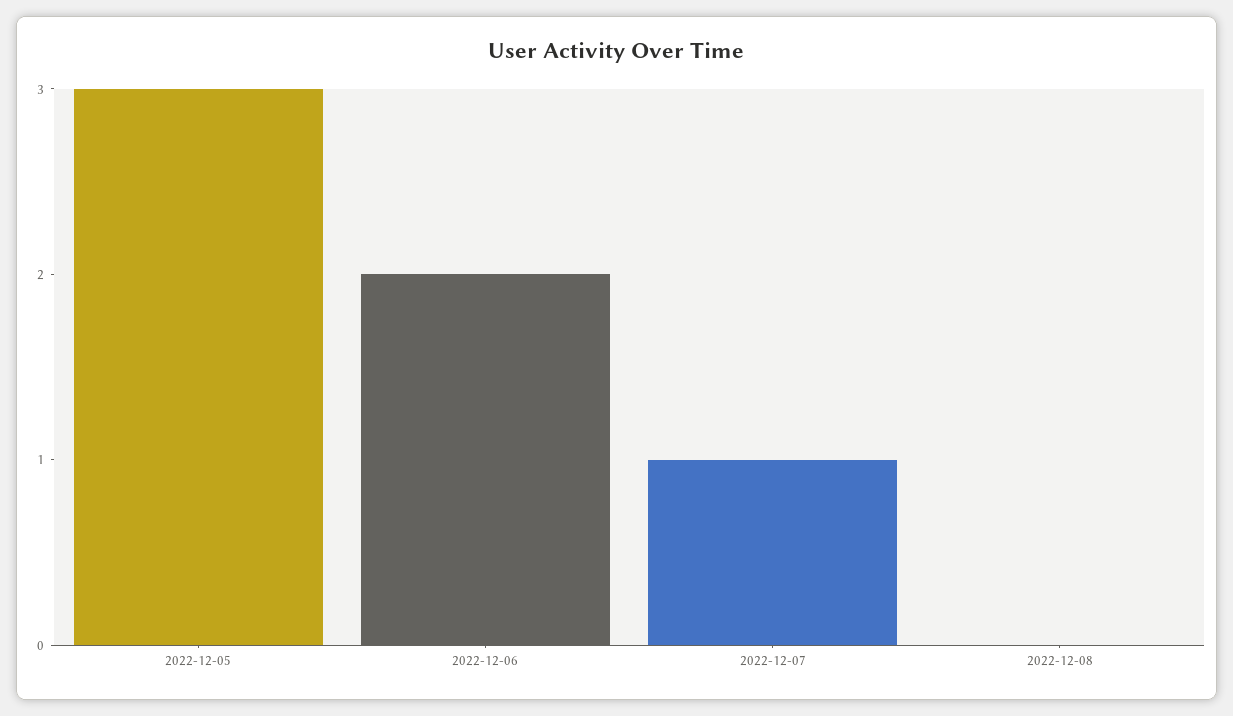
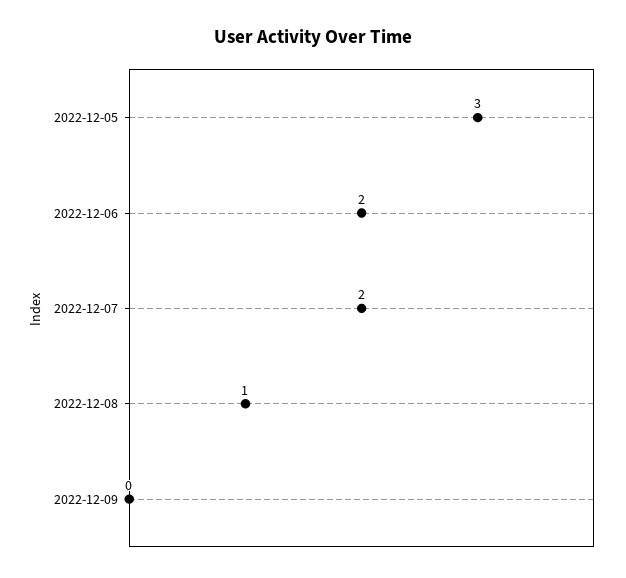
2022-12-07: 1 -> 2
2022-12-08: 0 -> 1
2022-12-09: none -> 0

